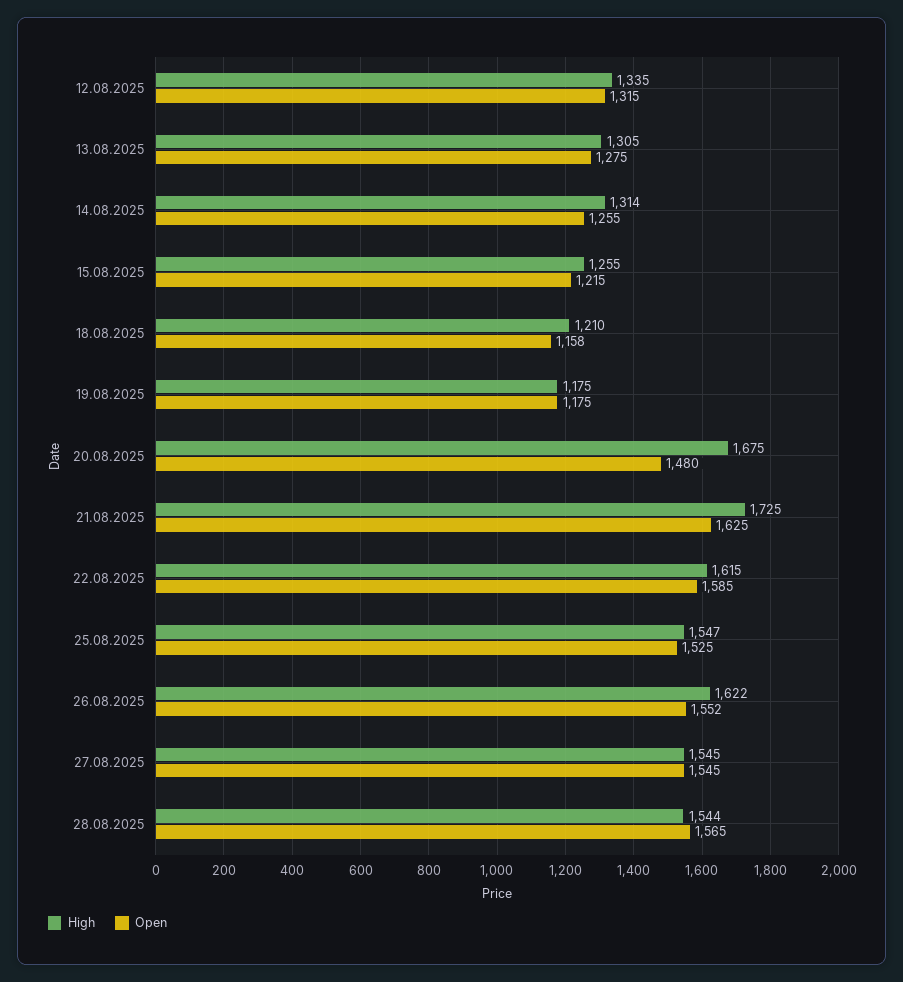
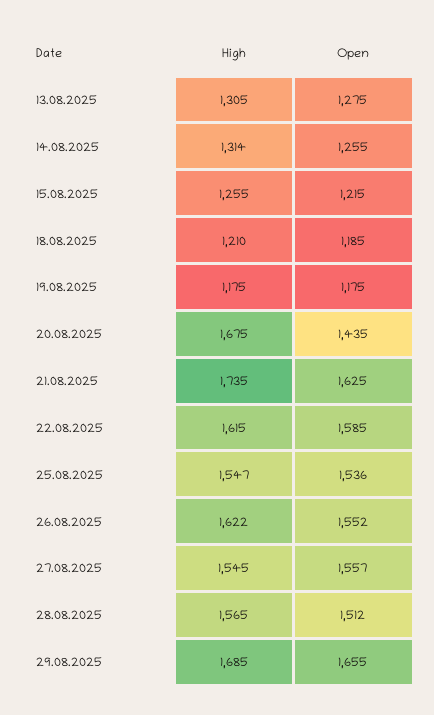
High, 12.08.2025: 1335 -> none
Open, 12.08.2025: 1315 -> none
Open, 18.08.2025: 1158 -> 1185
Open, 20.08.2025: 1480 -> 1435
High, 21.08.2025: 1725 -> 1735
Open, 25.08.2025: 1525 -> 1536
Open, 27.08.2025: 1545 -> 1557
High, 28.08.2025: 1544 -> 1565
Open, 28.08.2025: 1565 -> 1512
High, 29.08.2025: none -> 1685
Open, 29.08.2025: none -> 1655

